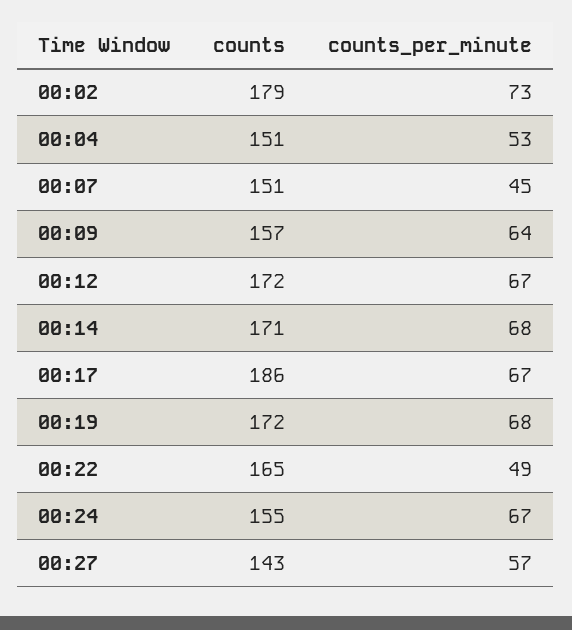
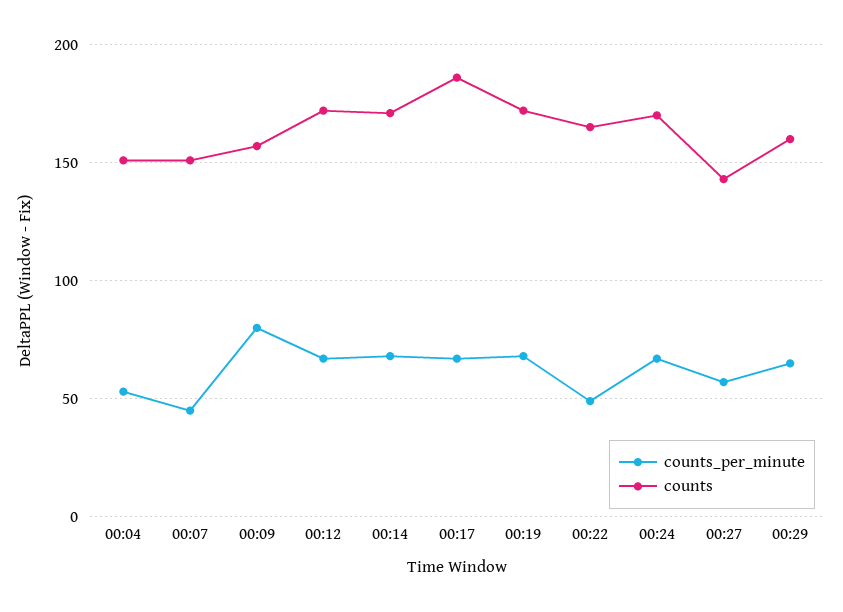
counts, 00:02: 179 -> none
counts_per_minute, 00:02: 73 -> none
counts_per_minute, 00:09: 64 -> 80
counts, 00:24: 155 -> 170
counts_per_minute, 00:29: none -> 65
counts, 00:29: none -> 160

